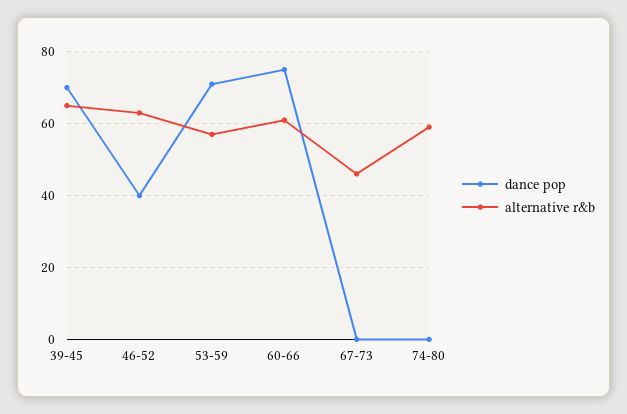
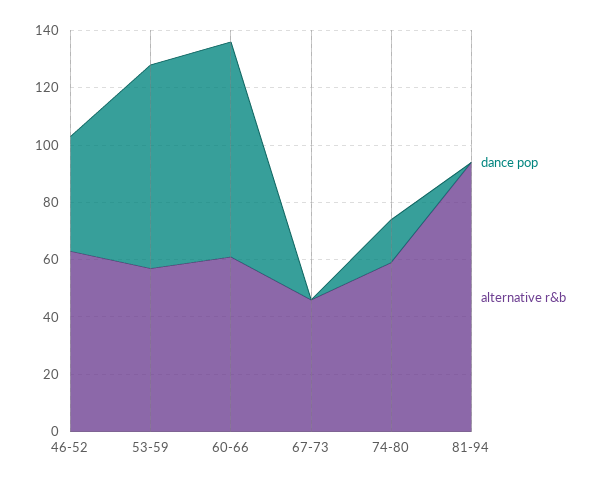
dance pop, 39-45: 70 -> none
alternative r&b, 39-45: 65 -> none
dance pop, 74-80: 0 -> 15
dance pop, 81-94: none -> 0
alternative r&b, 81-94: none -> 95

